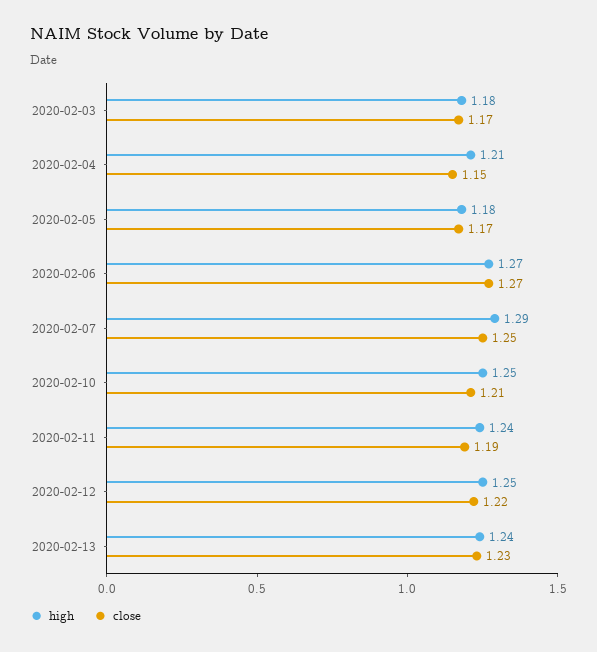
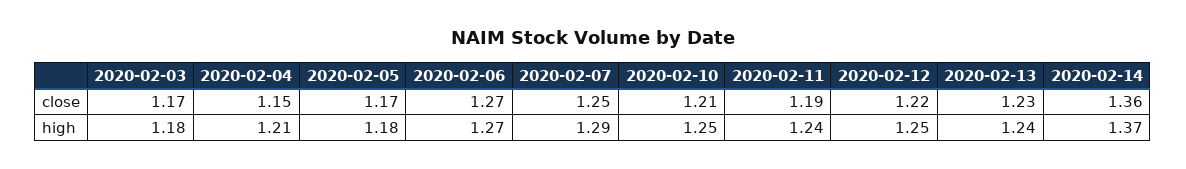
close, 2020-02-14: none -> 1.36
high, 2020-02-14: none -> 1.37

